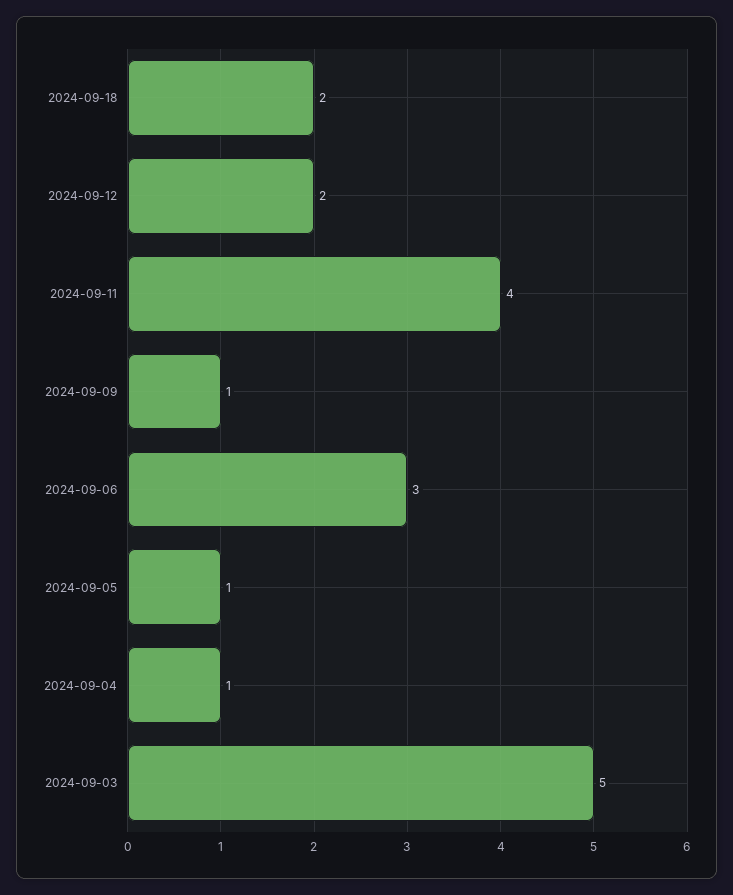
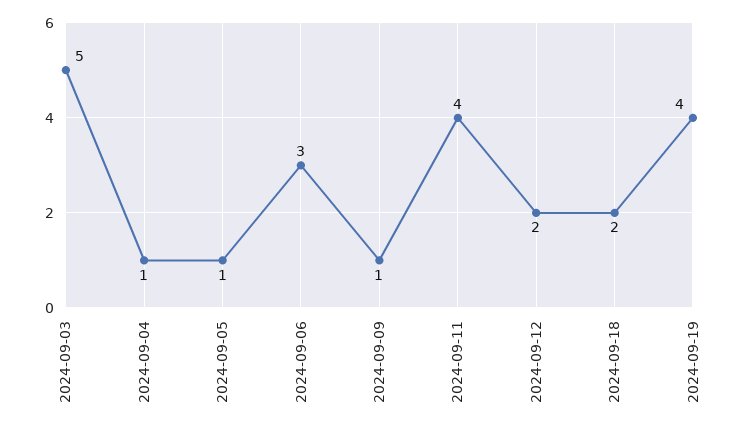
2024-09-19: none -> 4

